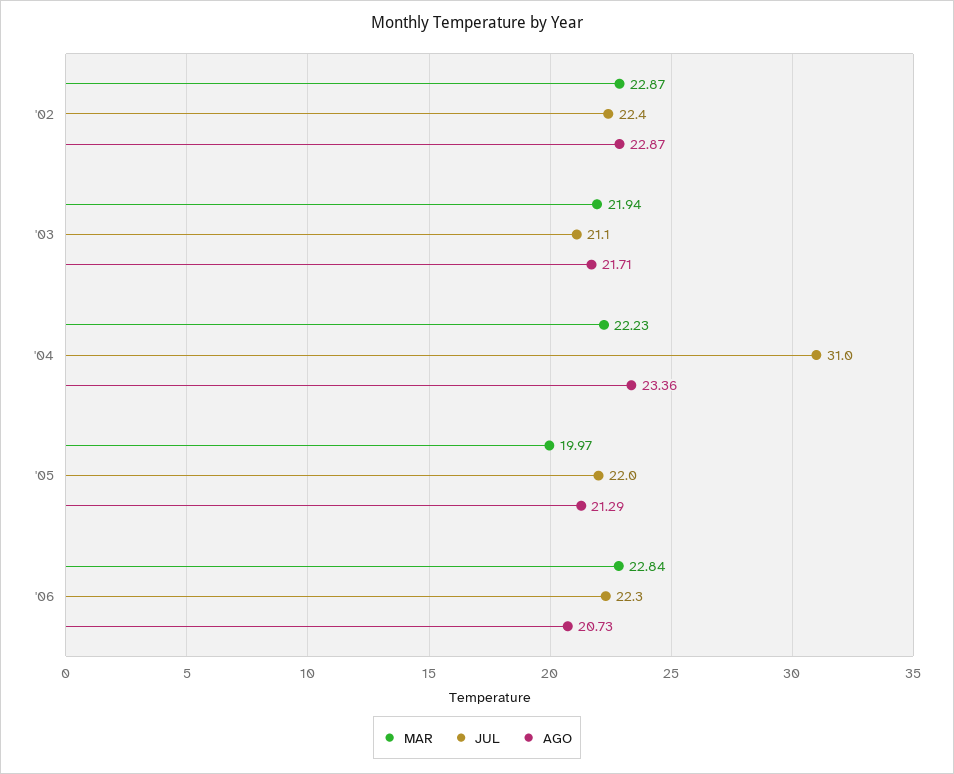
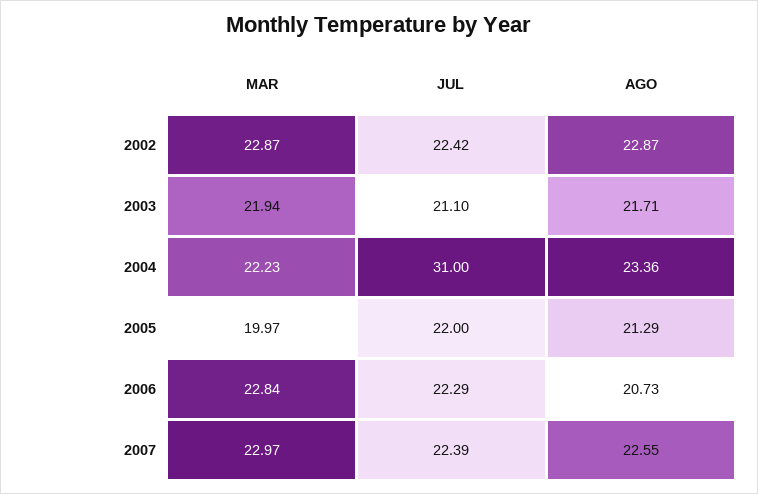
MAR, 2007: none -> 22.97
JUL, 2007: none -> 22.39
AGO, 2007: none -> 22.55

